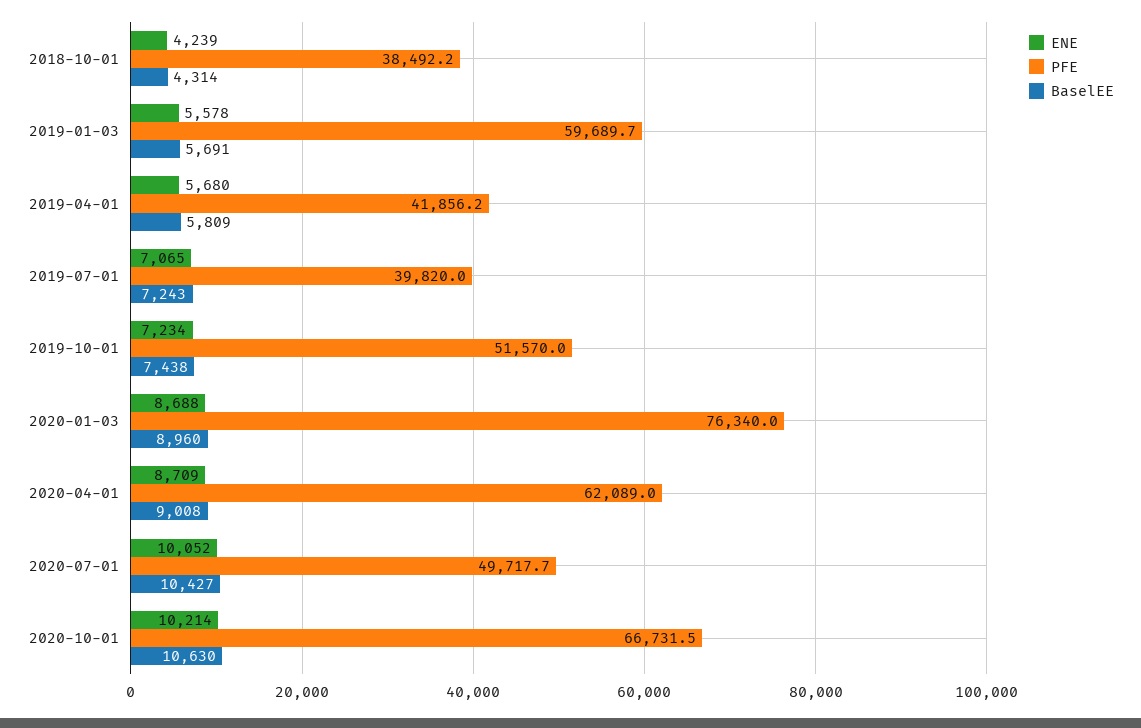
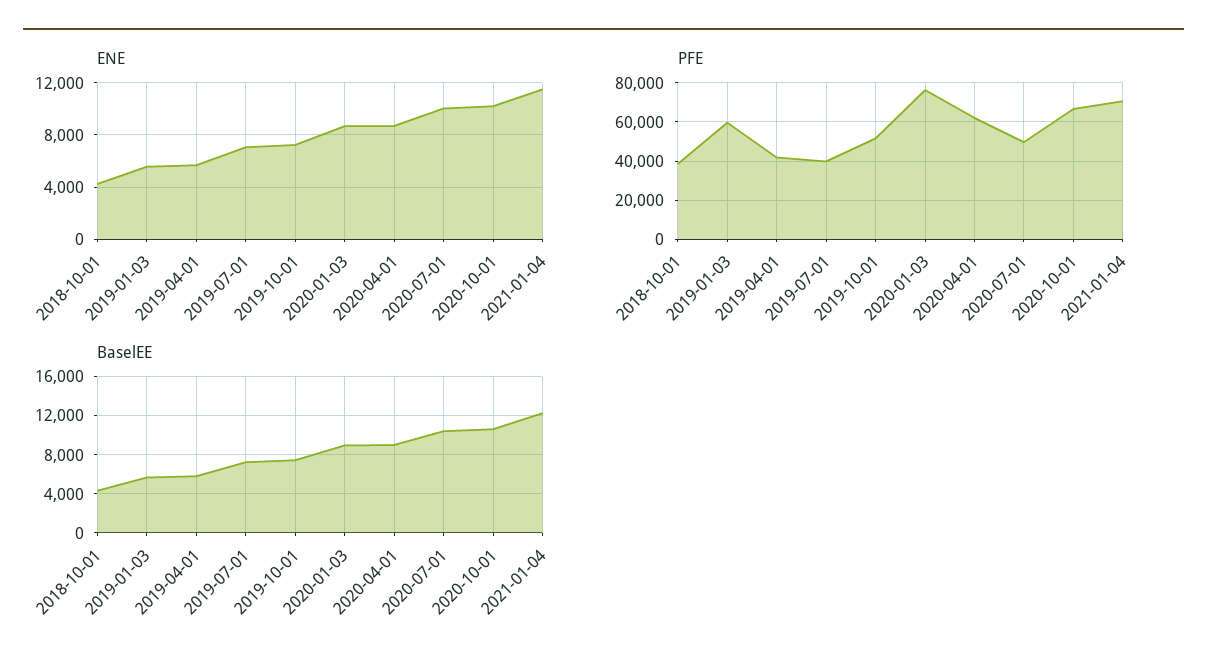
ENE, 2021-01-04: none -> 11500
PFE, 2021-01-04: none -> 70000
BaselEE, 2021-01-04: none -> 12000

